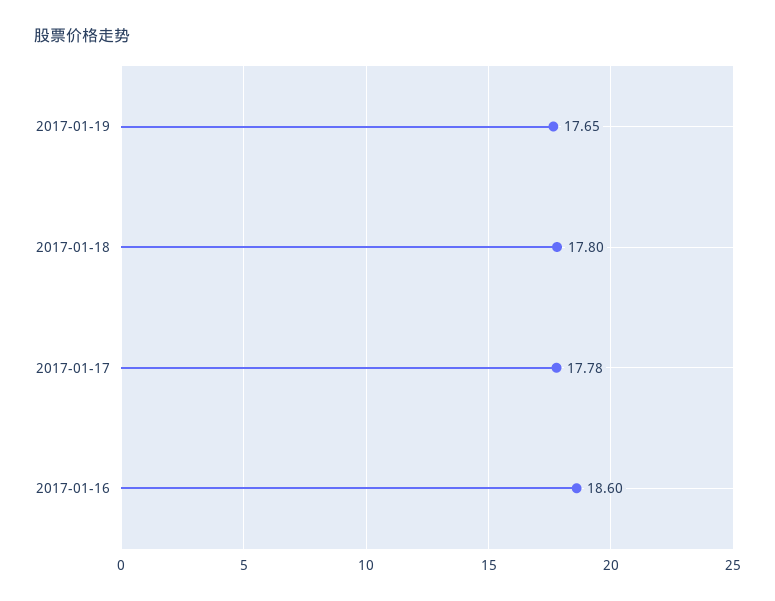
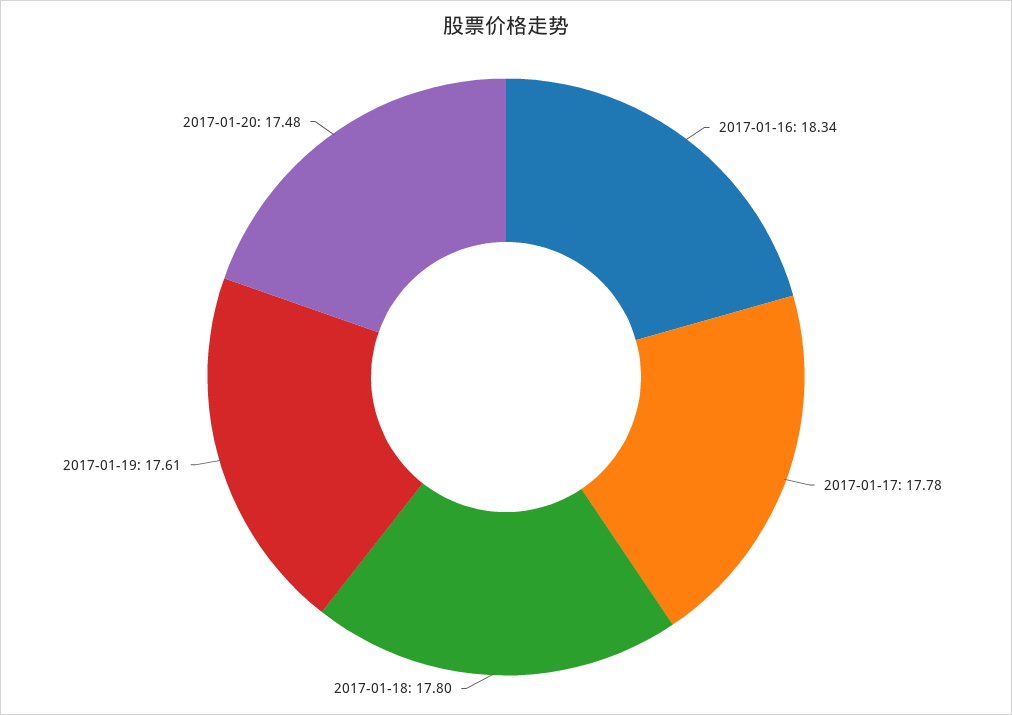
2017-01-19: 17.65 -> 17.61
2017-01-16: 18.6 -> 18.34
2017-01-20: none -> 17.48

